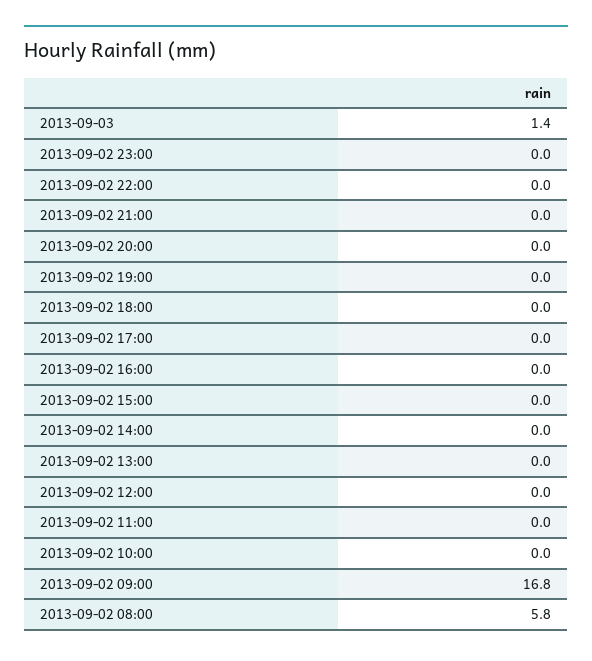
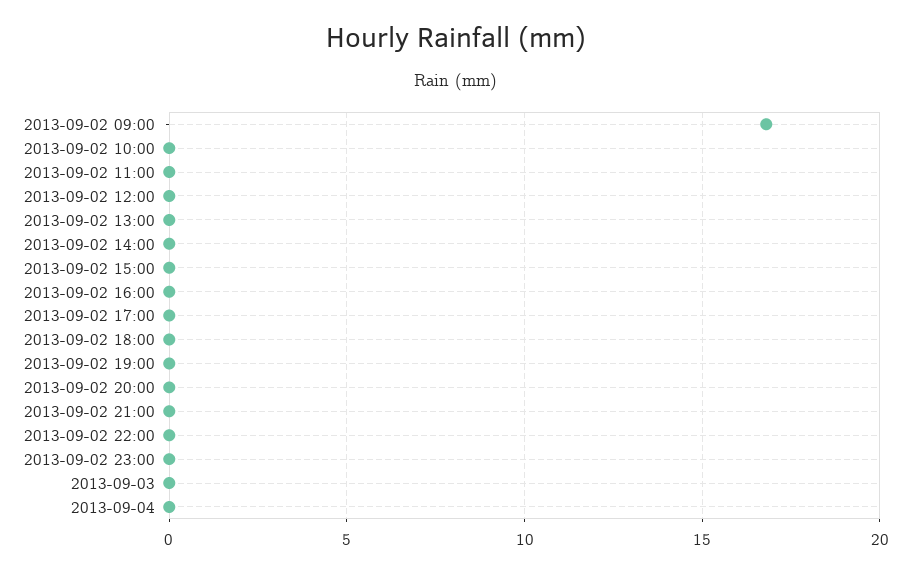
2013-09-03: 1.4 -> 0
2013-09-02 08:00: 5.8 -> none
2013-09-04: none -> 0

